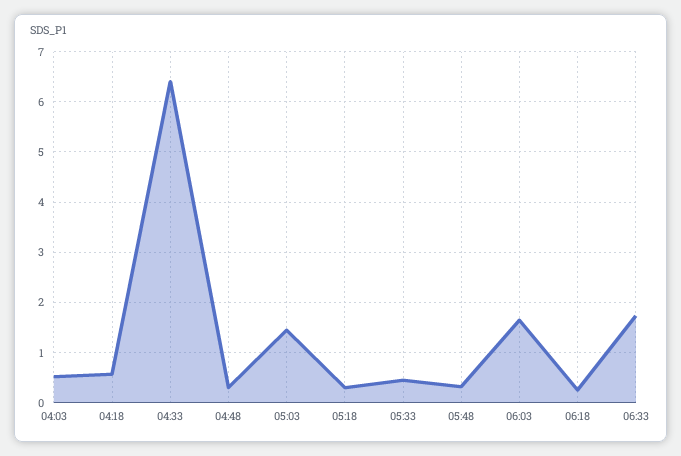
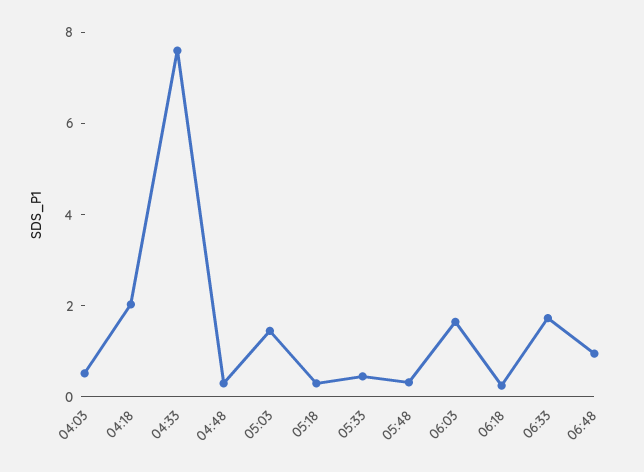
04:18: 0.6 -> 2
04:33: 6.4 -> 7.5
06:48: none -> 1

